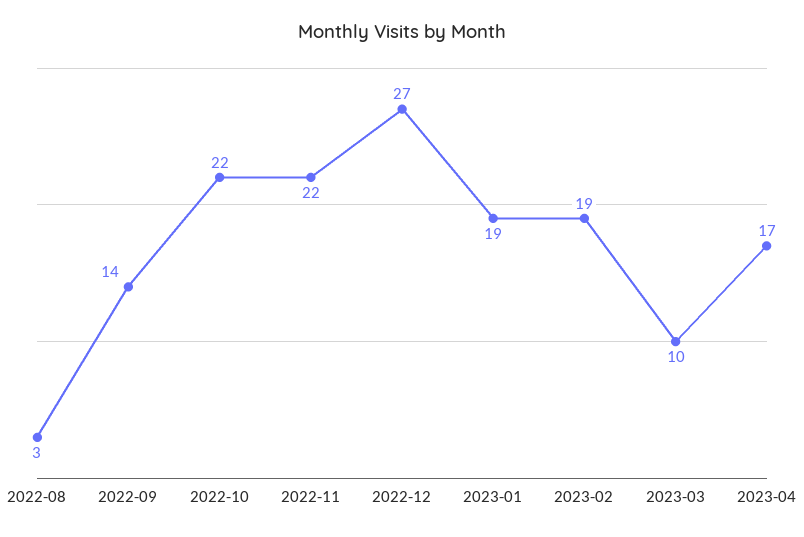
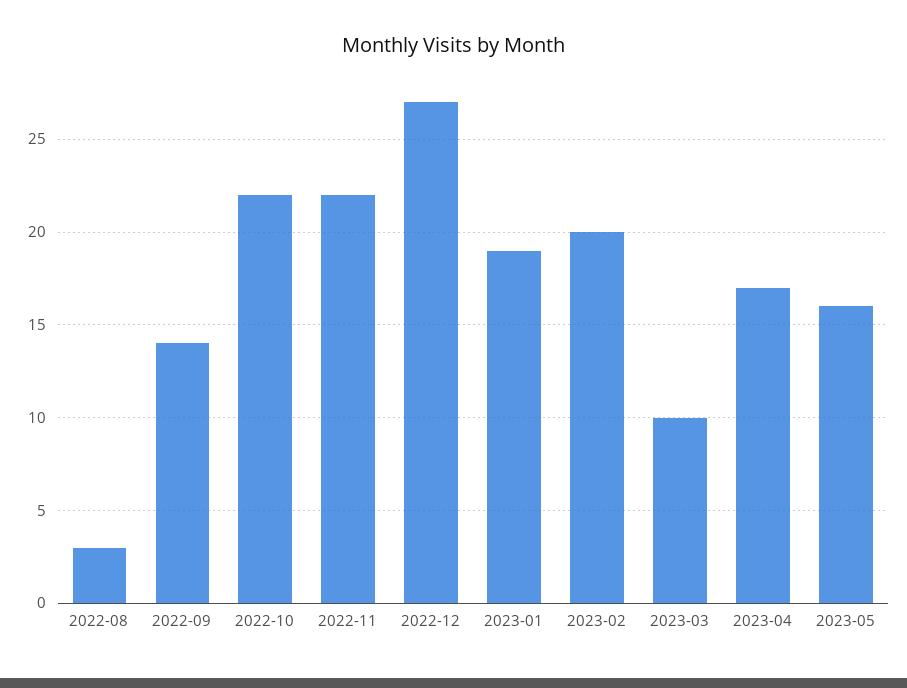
2023-02: 19 -> 20
2023-05: none -> 16

